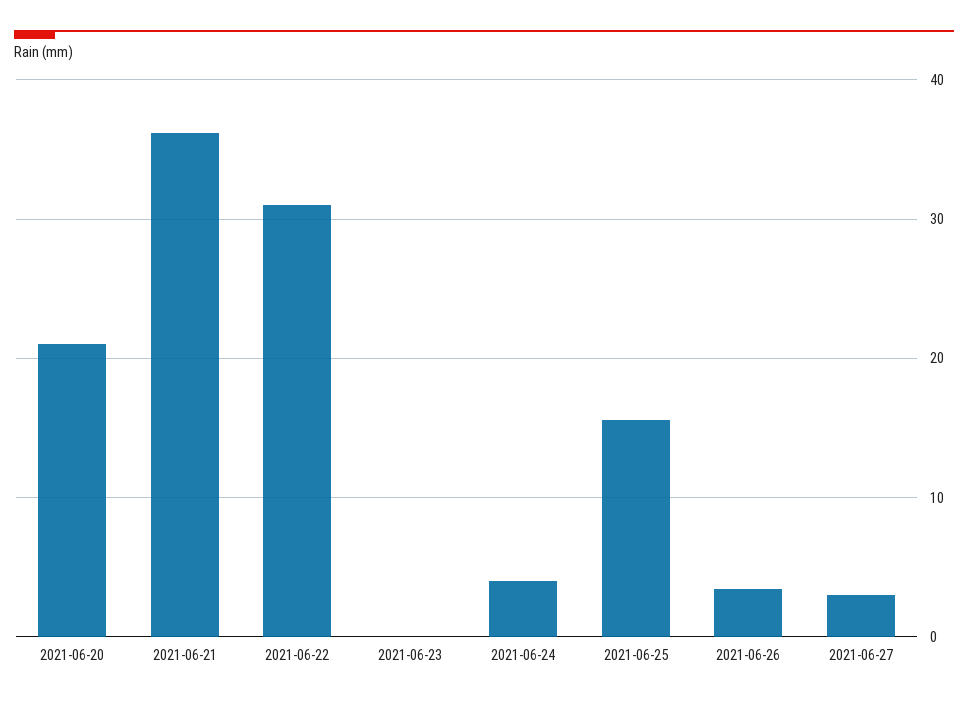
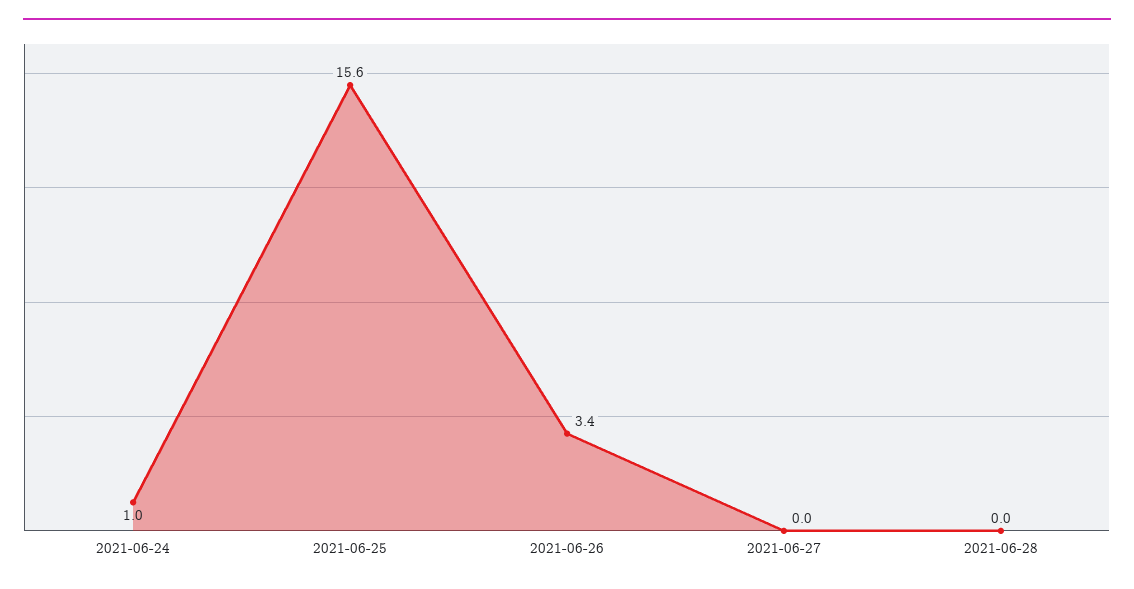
2021-06-20: 21 -> none
2021-06-21: 36 -> none
2021-06-22: 31 -> none
2021-06-23: 0 -> none
2021-06-24: 4 -> 1
2021-06-27: 3 -> 0
2021-06-28: none -> 0

